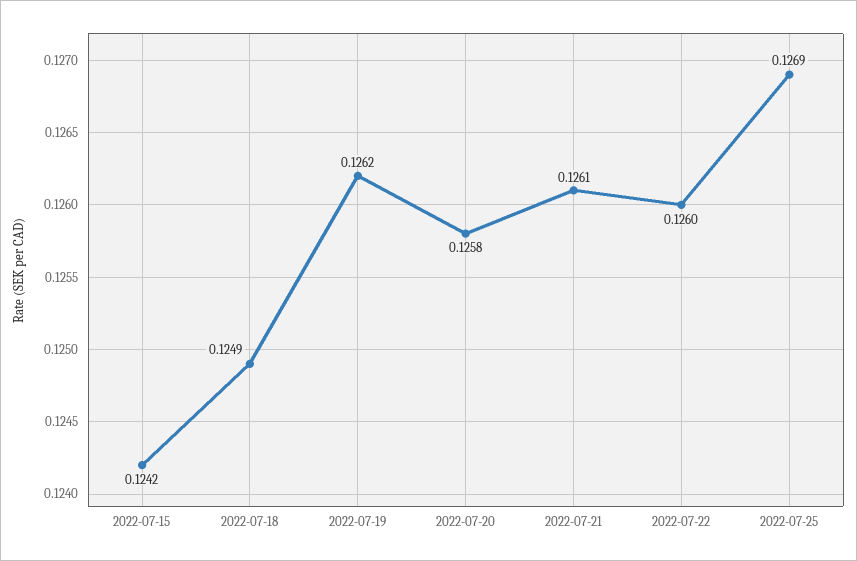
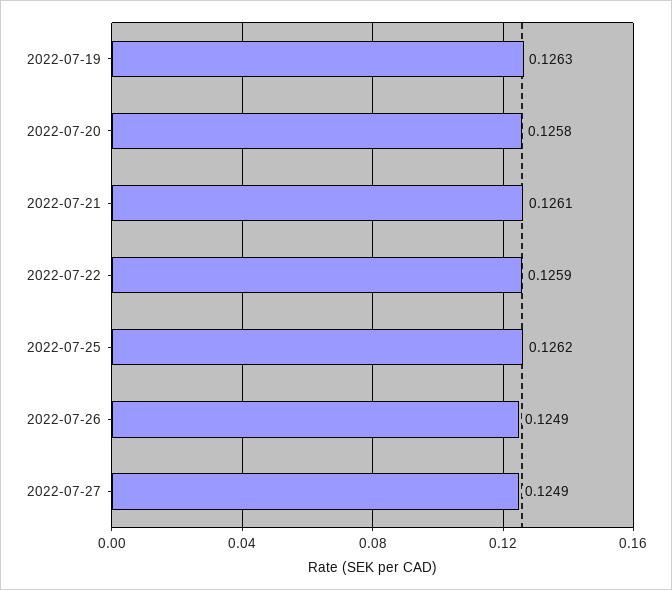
2022-07-15: 0.1242 -> none
2022-07-18: 0.1249 -> none
2022-07-19: 0.1262 -> 0.1263
2022-07-22: 0.126 -> 0.1259
2022-07-25: 0.1269 -> 0.1262
2022-07-26: none -> 0.1249
2022-07-27: none -> 0.1249

